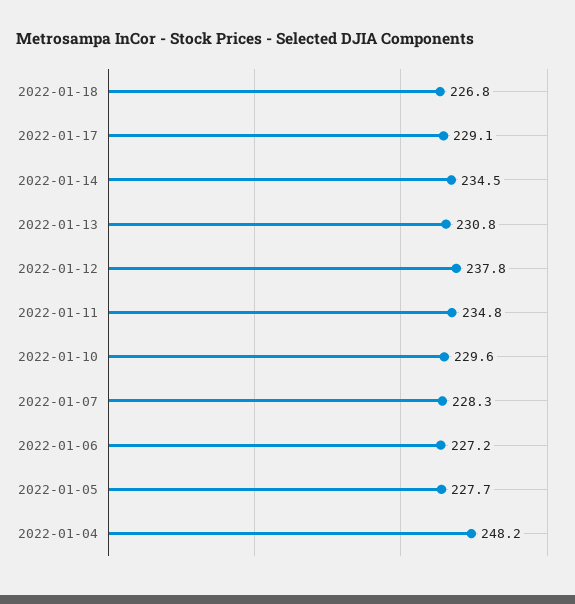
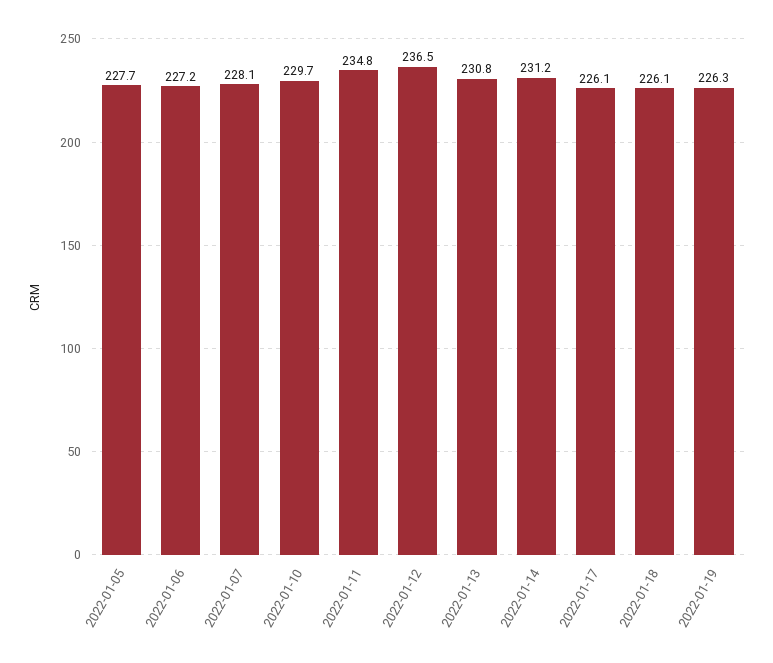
2022-01-18: 226.8 -> 226.1
2022-01-17: 229.1 -> 226.1
2022-01-14: 234.5 -> 231.2
2022-01-12: 237.8 -> 236.5
2022-01-10: 229.6 -> 229.7
2022-01-07: 228.3 -> 228.1
2022-01-04: 248.2 -> none
2022-01-19: none -> 226.3

